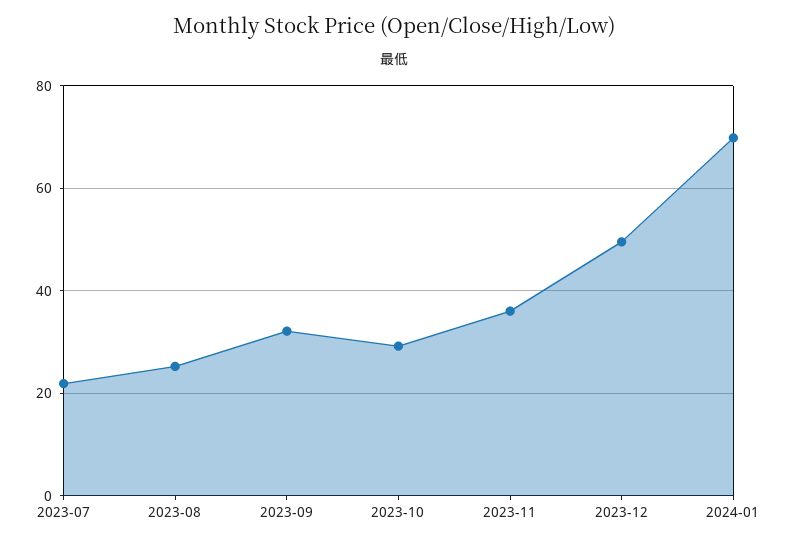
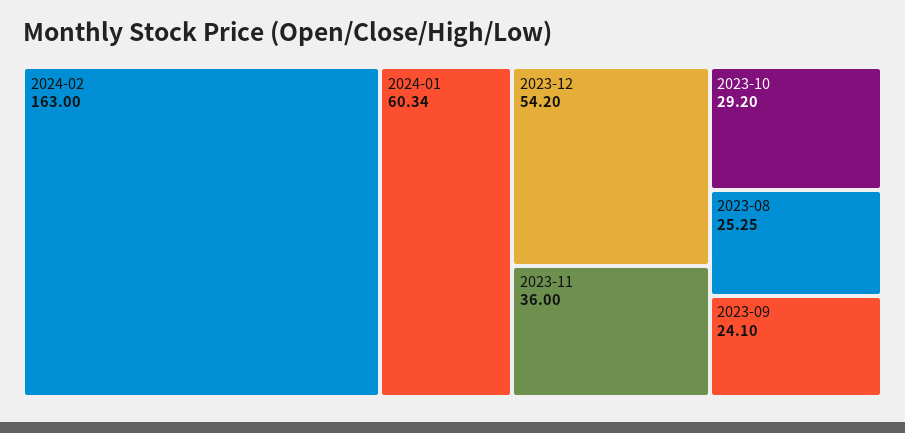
2023-07: 22 -> none
2023-09: 32 -> 24.1
2023-12: 50 -> 54.2
2024-01: 70 -> 60.34
2024-02: none -> 163

